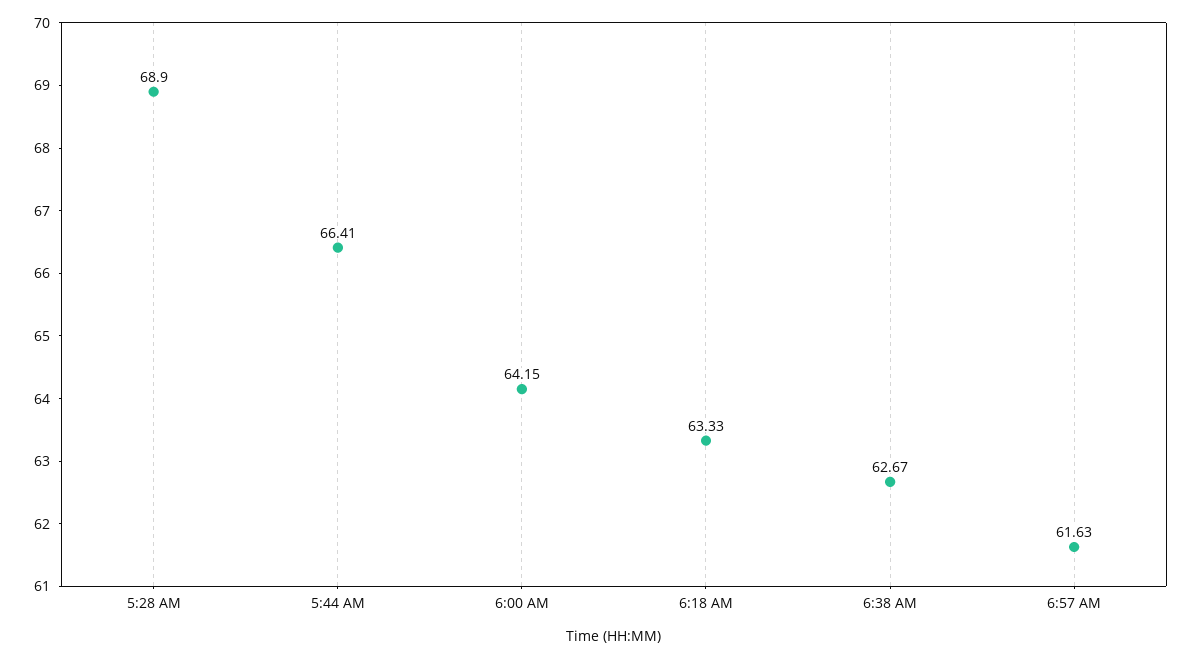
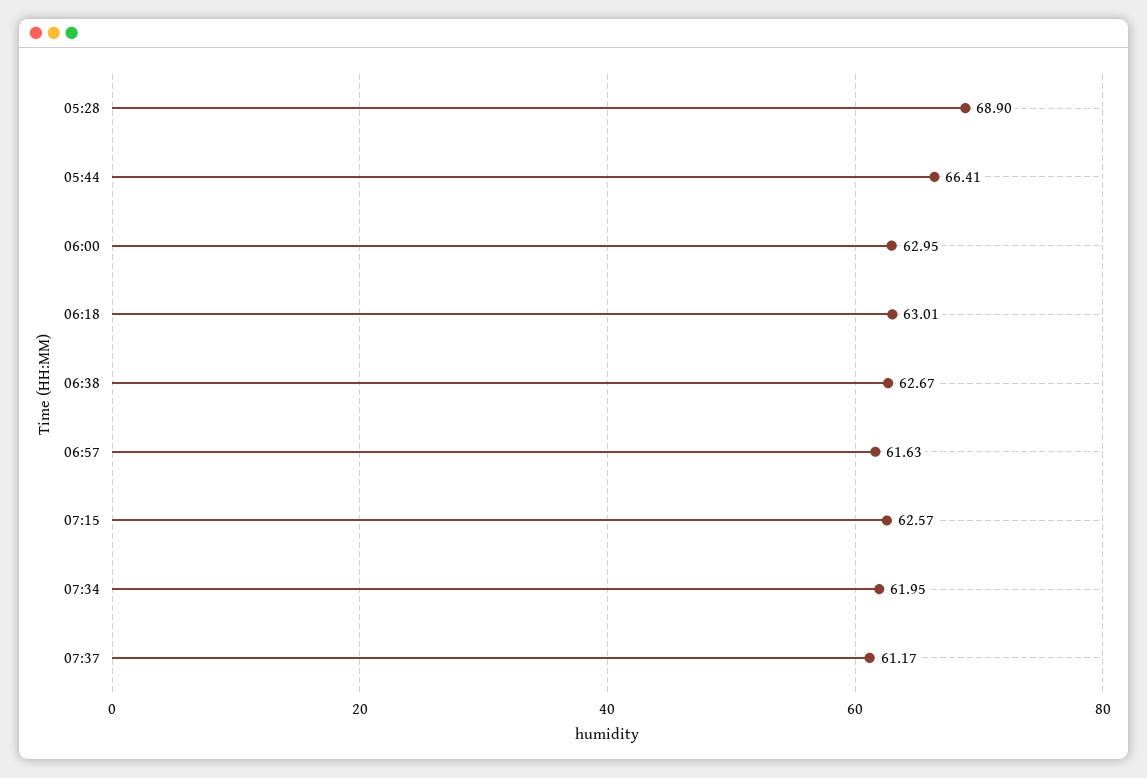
6:00 AM: 64.15 -> 62.95
6:18 AM: 63.33 -> 63.01
07:15: none -> 62.57
07:34: none -> 61.95
07:37: none -> 61.17

